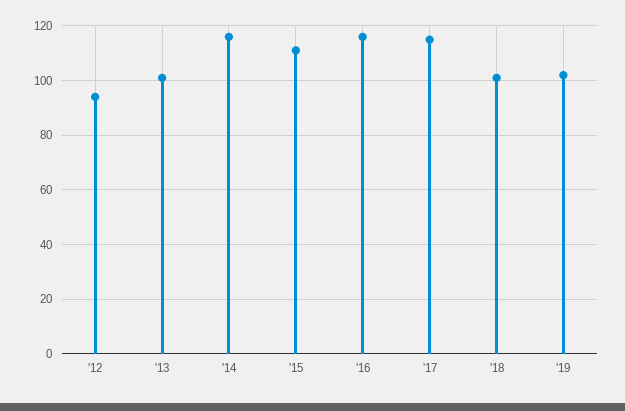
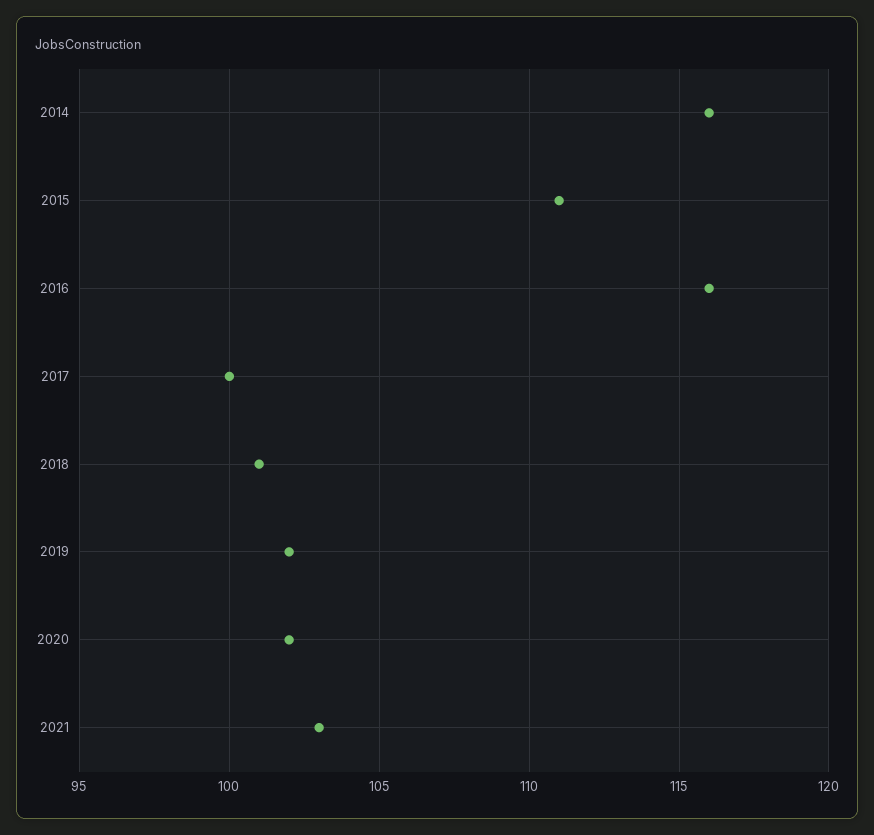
'12: 95 -> none
'13: 100 -> none
'17: 115 -> 100
2020: none -> 102
2021: none -> 103

